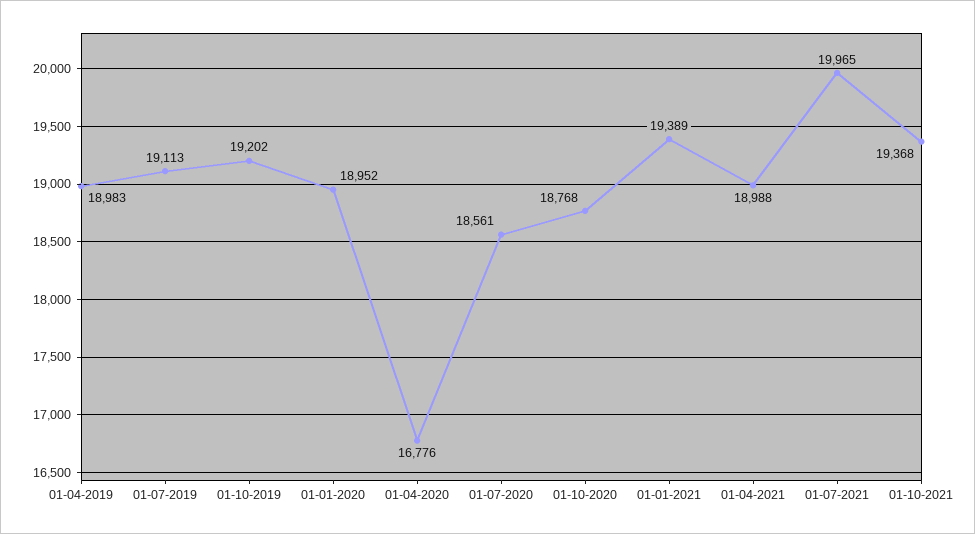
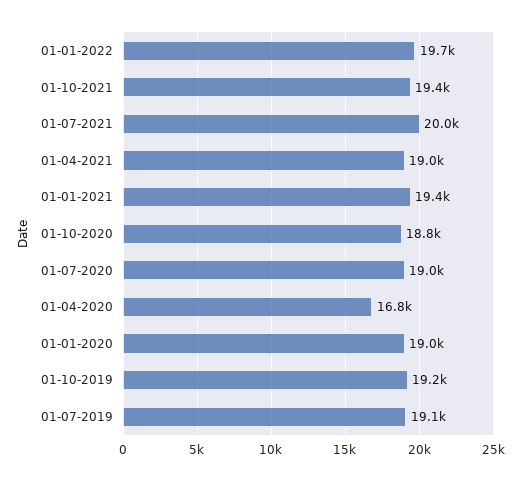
01-04-2019: 18983 -> none
01-07-2020: 18561 -> 19000
01-01-2022: none -> 19700

